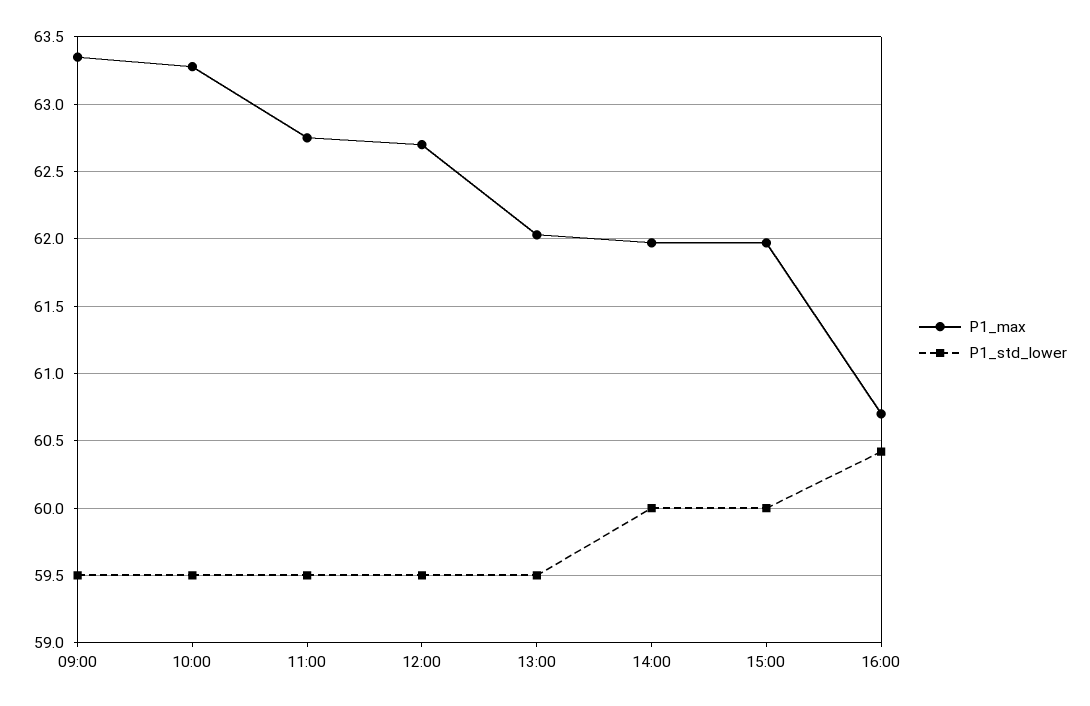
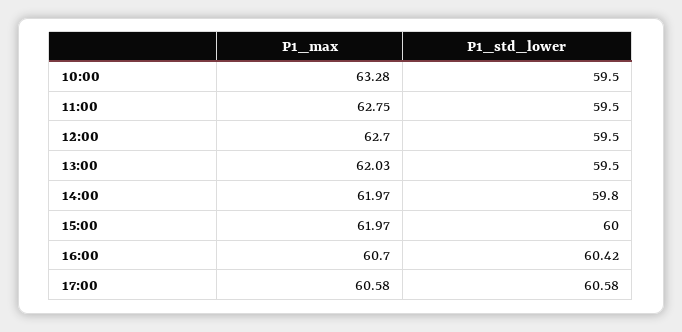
P1_max, 09:00: 63.35 -> none
P1_std_lower, 09:00: 59.5 -> none
P1_std_lower, 14:00: 60 -> 59.8
P1_max, 17:00: none -> 60.58
P1_std_lower, 17:00: none -> 60.58

